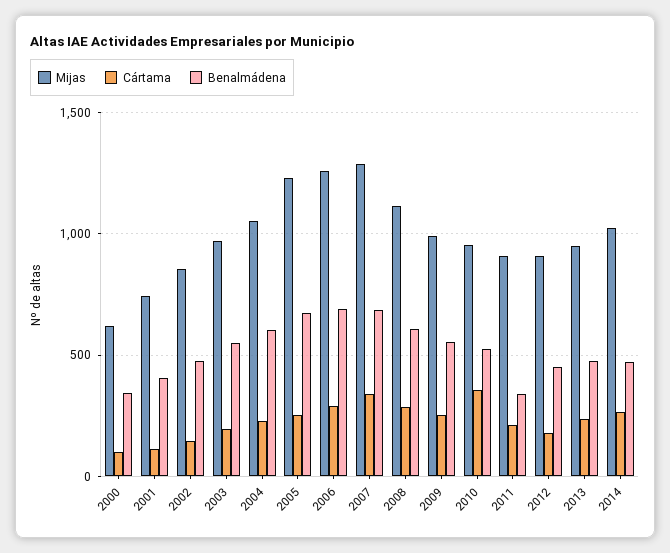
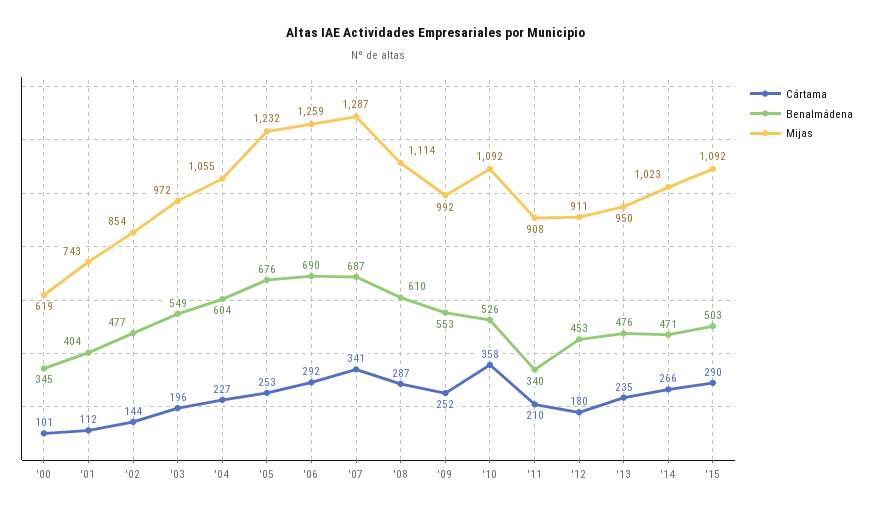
Mijas, 2010: 950 -> 1092
Cártama, '15: none -> 290
Benalmádena, '15: none -> 503
Mijas, '15: none -> 1092

